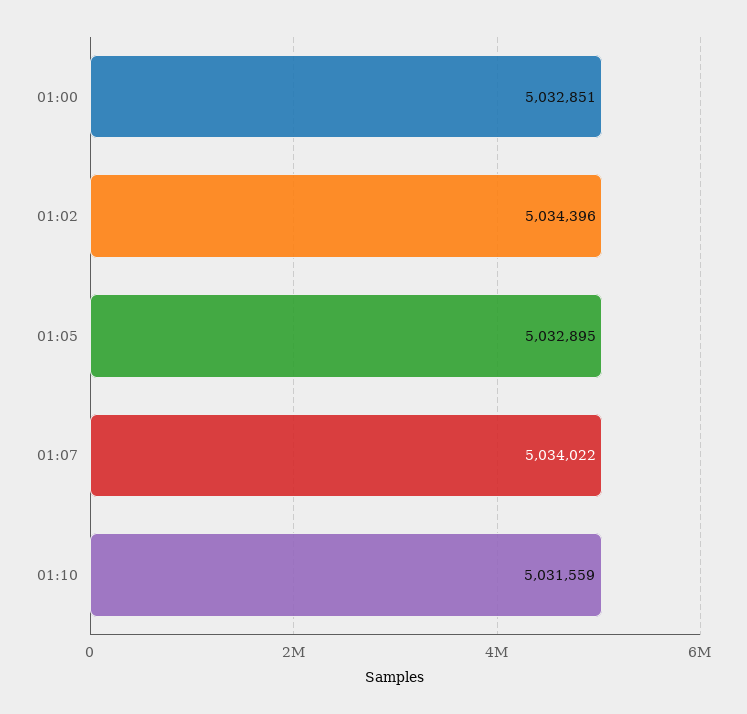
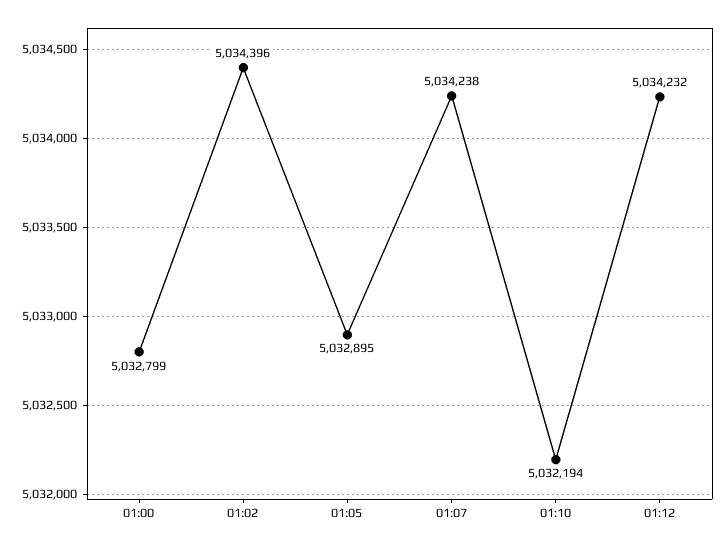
01:00: 5032851 -> 5032799
01:07: 5034022 -> 5034238
01:10: 5031559 -> 5032194
01:12: none -> 5034232

